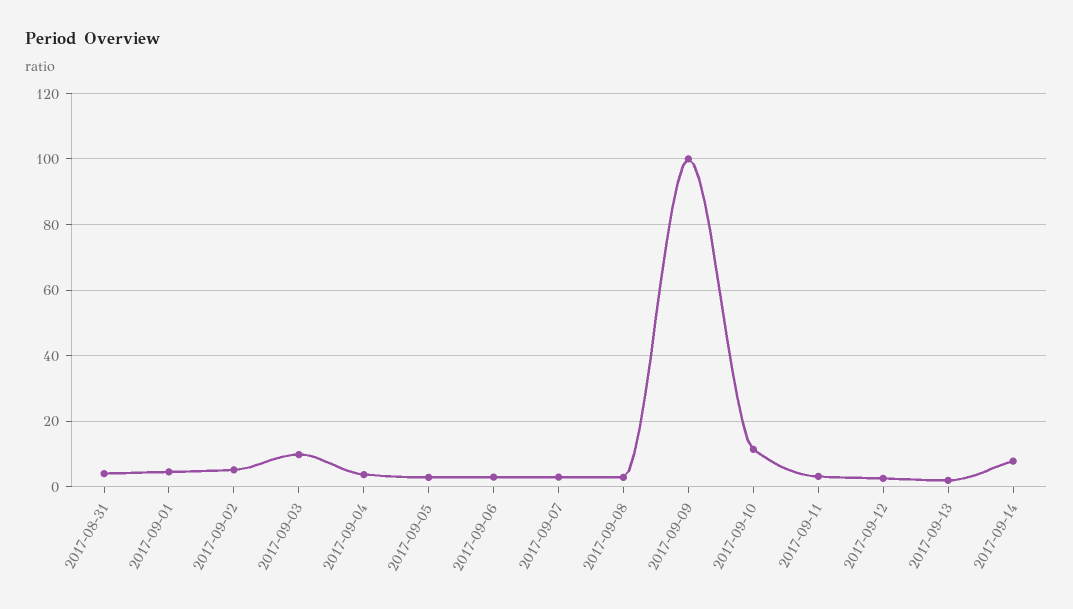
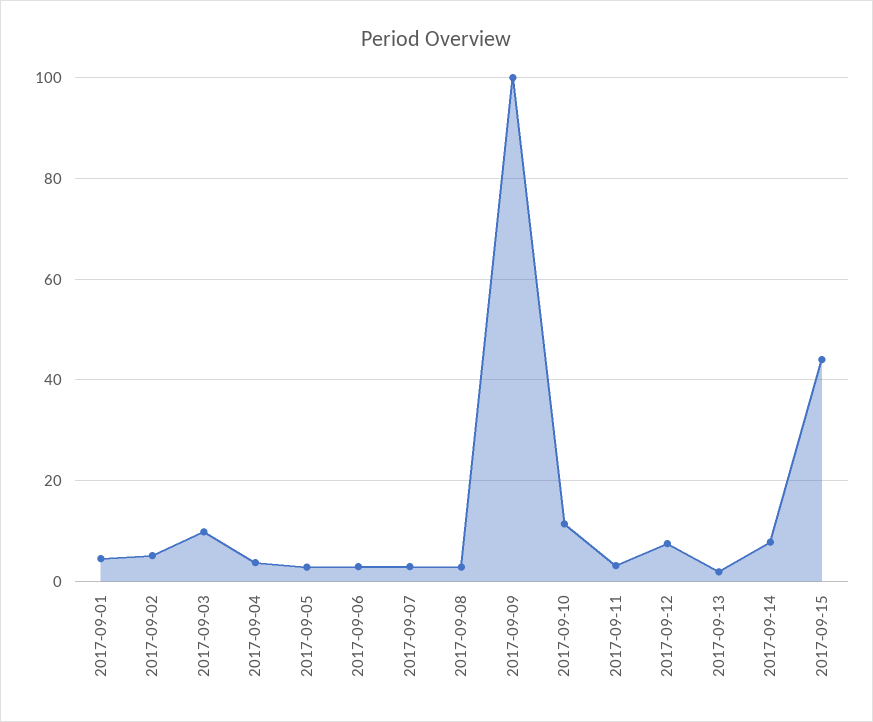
2017-08-31: 4 -> none
2017-09-12: 2 -> 8
2017-09-15: none -> 44

